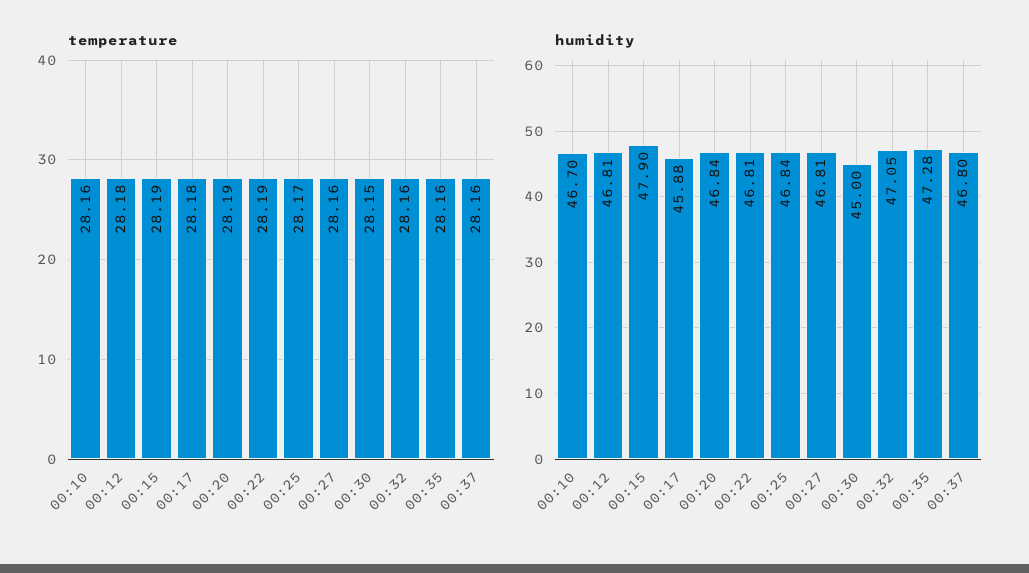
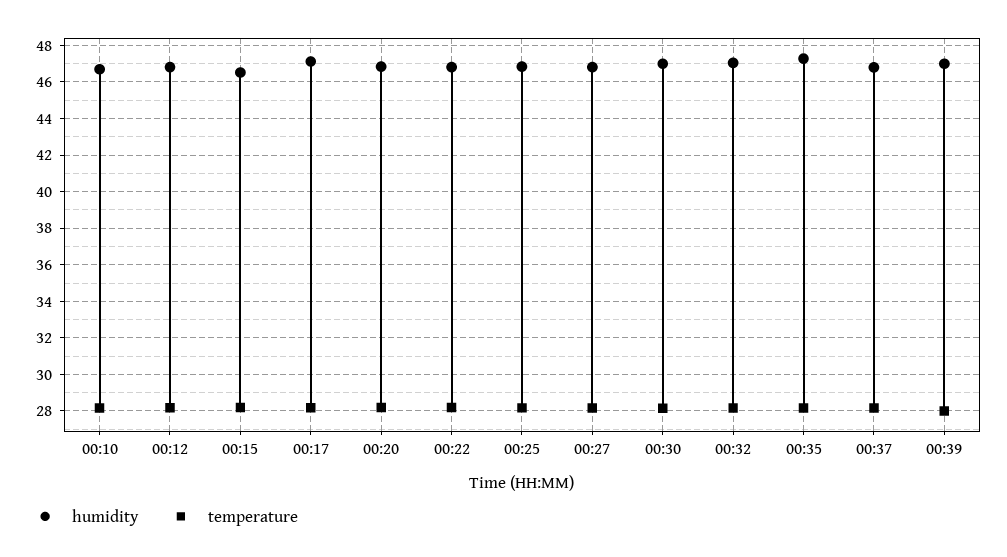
humidity, 00:15: 47.9 -> 46.5
humidity, 00:17: 45.88 -> 47
humidity, 00:30: 45 -> 47
humidity, 00:39: none -> 47
temperature, 00:39: none -> 28

